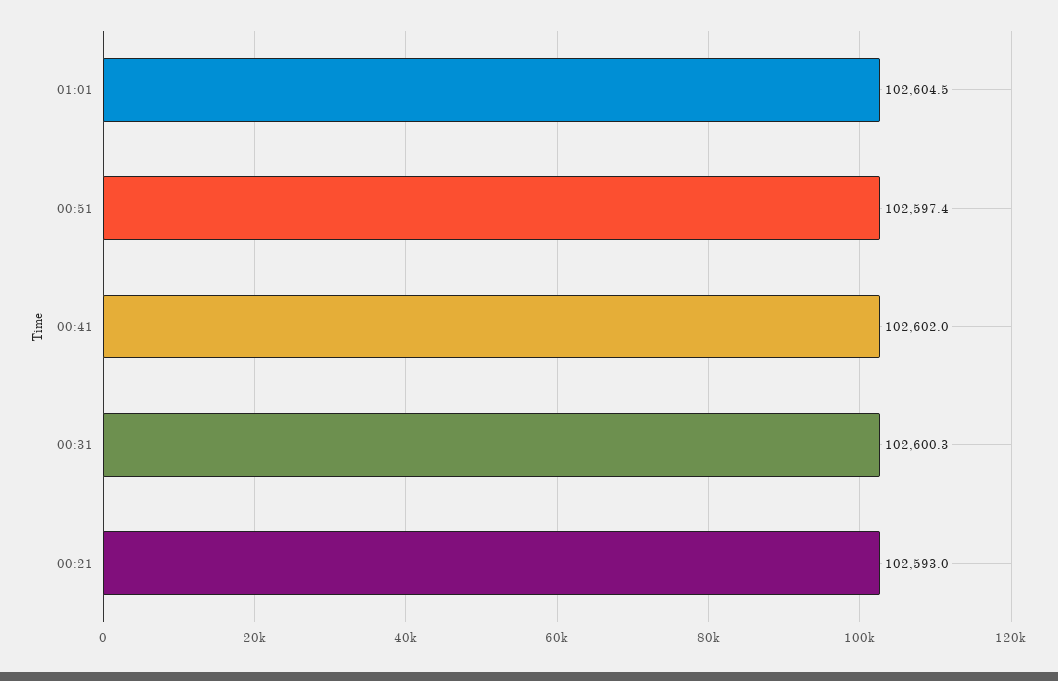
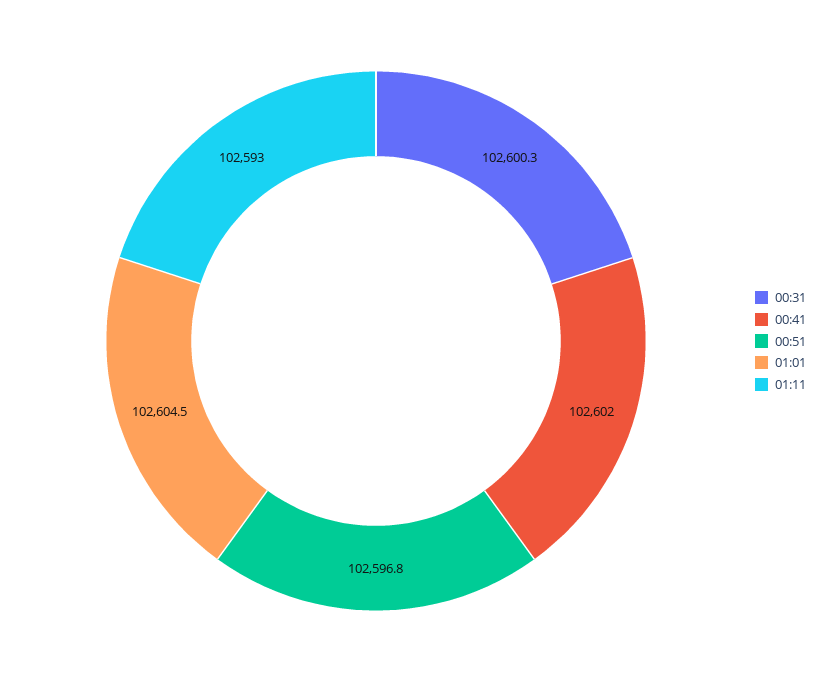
00:51: 102597.4 -> 102596.8
00:21: 102593 -> none
01:11: none -> 102593

